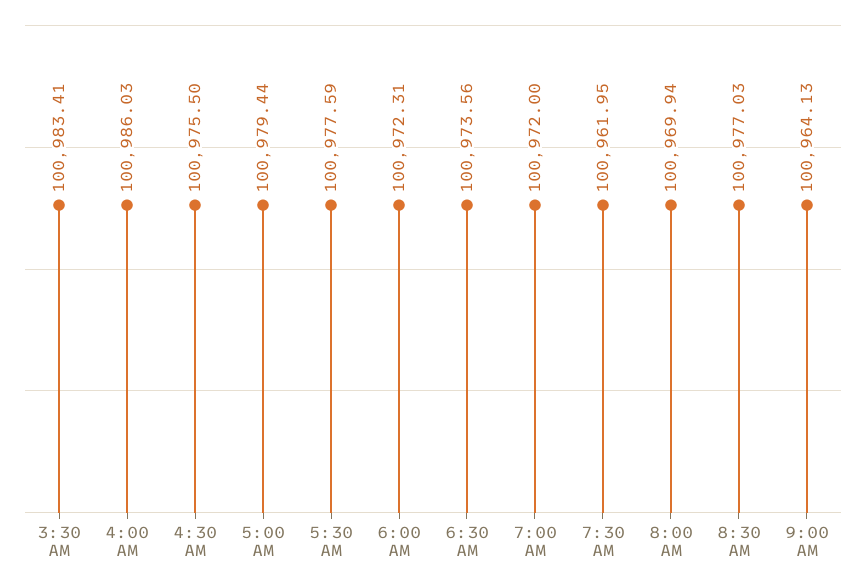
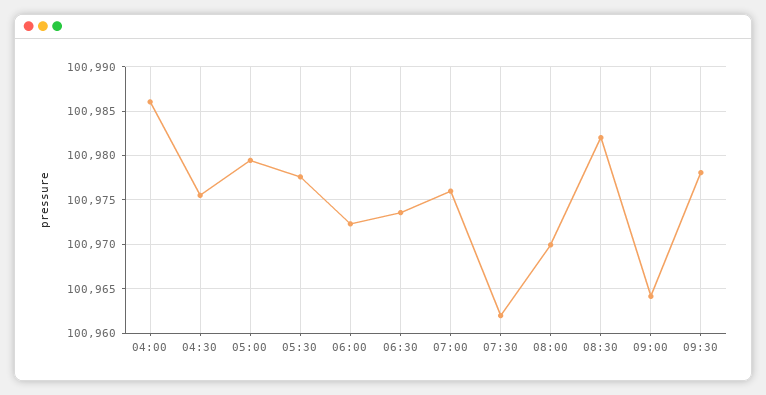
3:30 AM: 100983.41 -> none
7:00 AM: 100972 -> 100976
8:30 AM: 100977.03 -> 100982
09:30: none -> 100978

